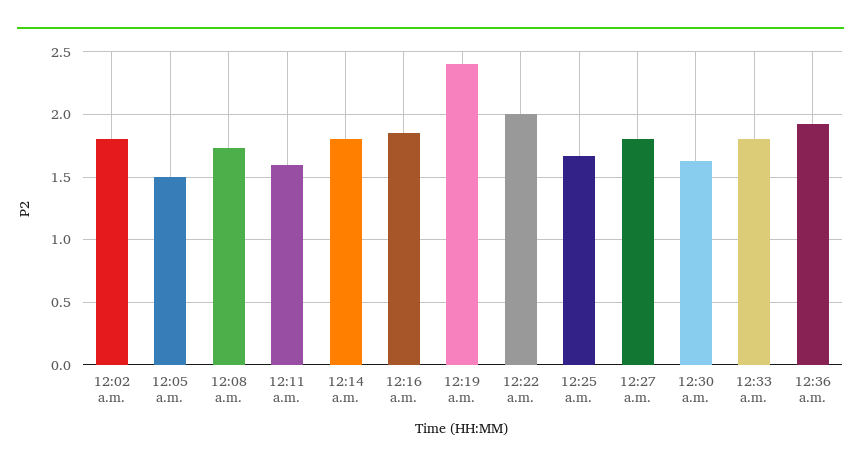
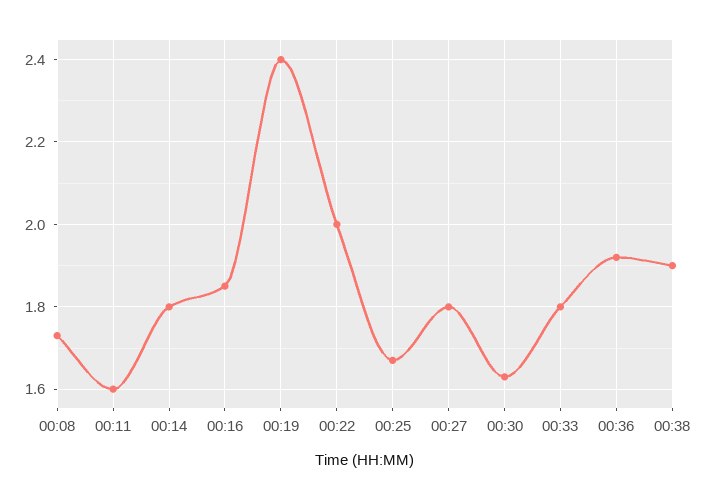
12:02 a.m.: 1.8 -> none
12:05 a.m.: 1.5 -> none
00:38: none -> 1.9

